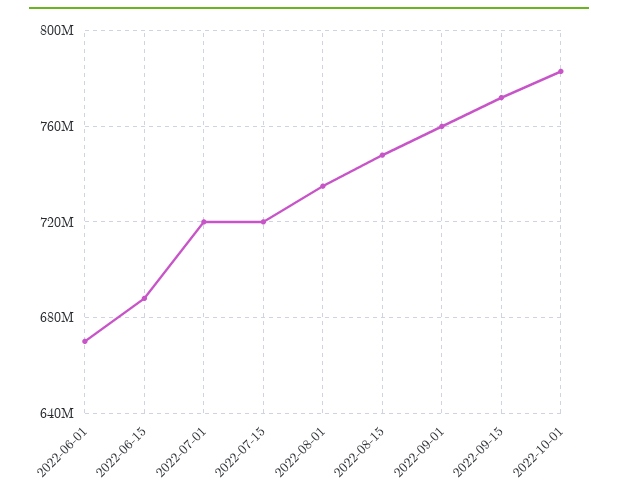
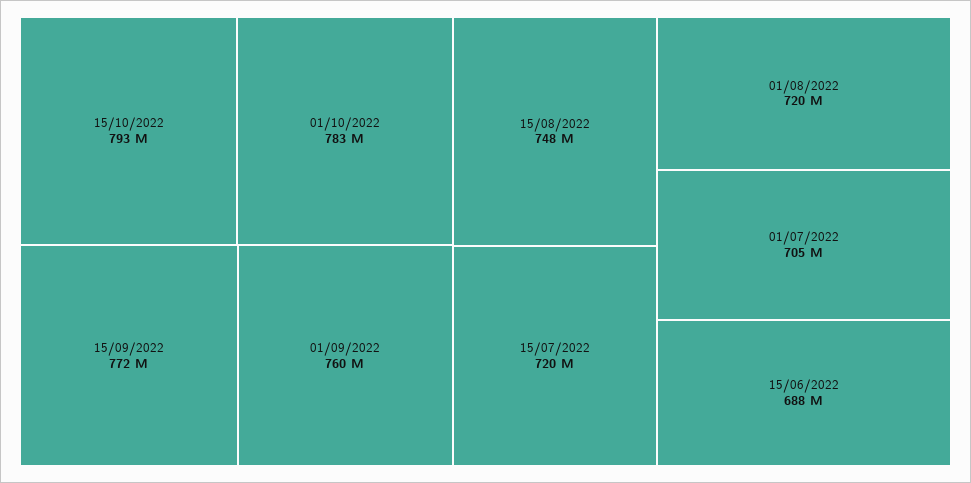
2022-06-01: 670000000 -> none
2022-07-01: 720000000 -> 705000000
2022-08-01: 735000000 -> 720000000
15/10/2022: none -> 793000000

